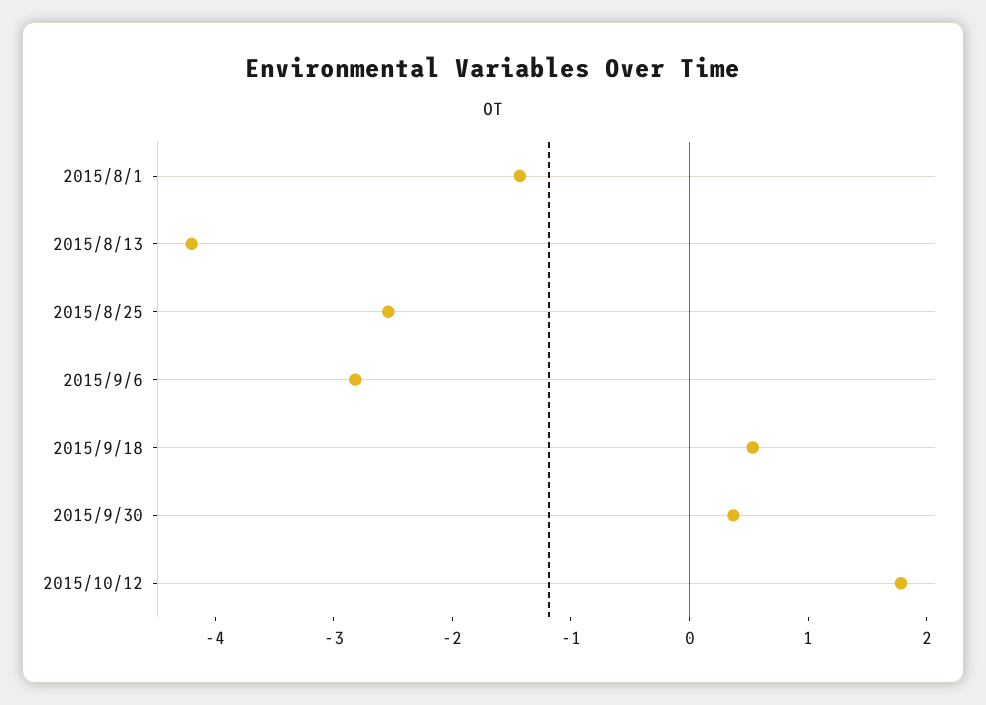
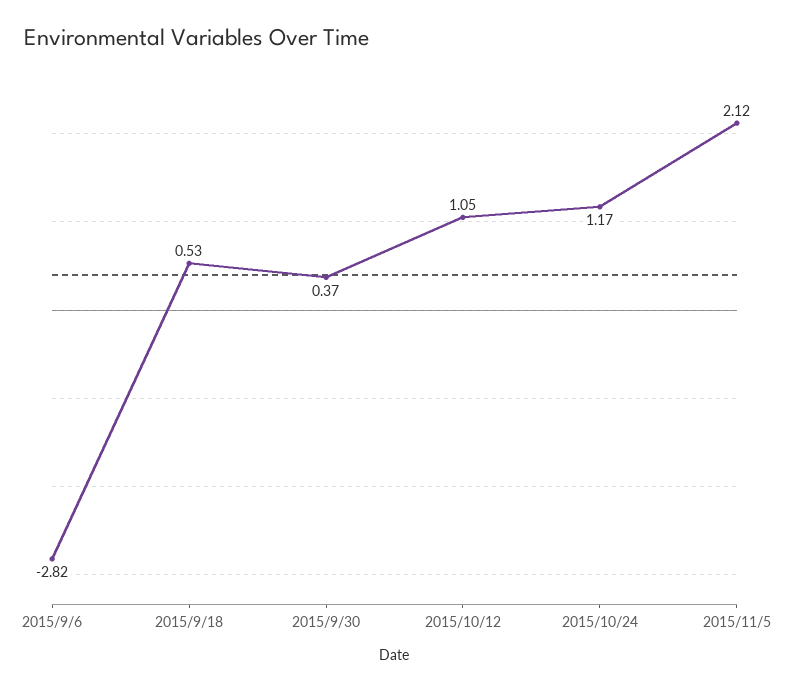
2015/8/1: -1.4 -> none
2015/8/13: -4.2 -> none
2015/8/25: -2.6 -> none
2015/10/12: 1.8 -> 1.05
2015/10/24: none -> 1.17
2015/11/5: none -> 2.12

